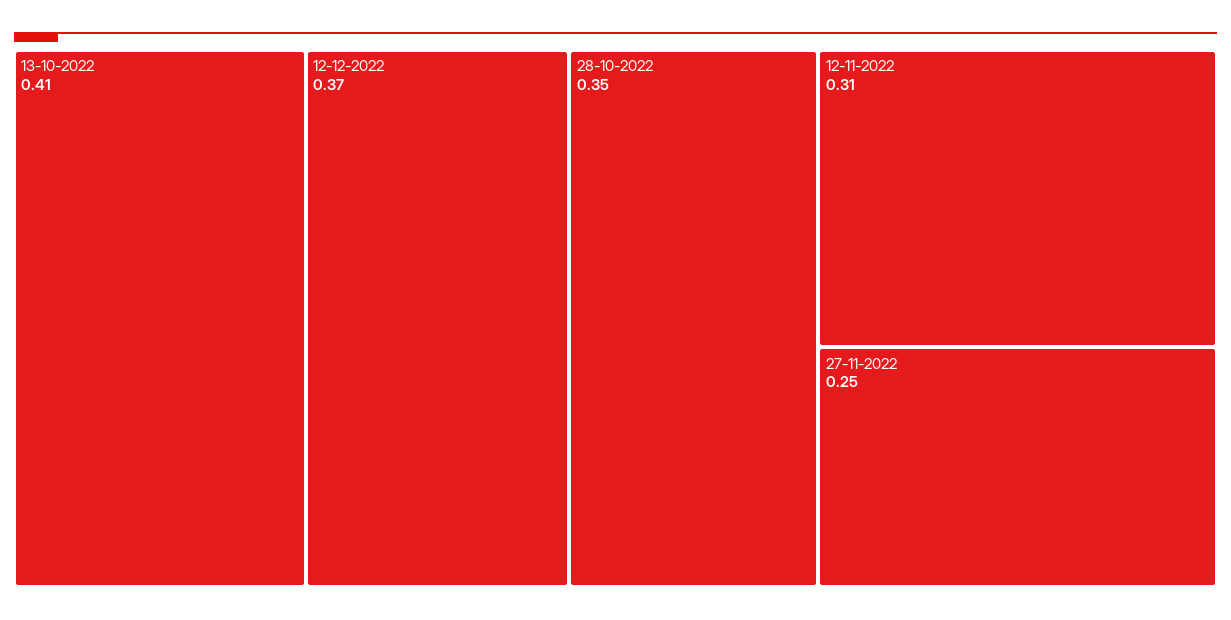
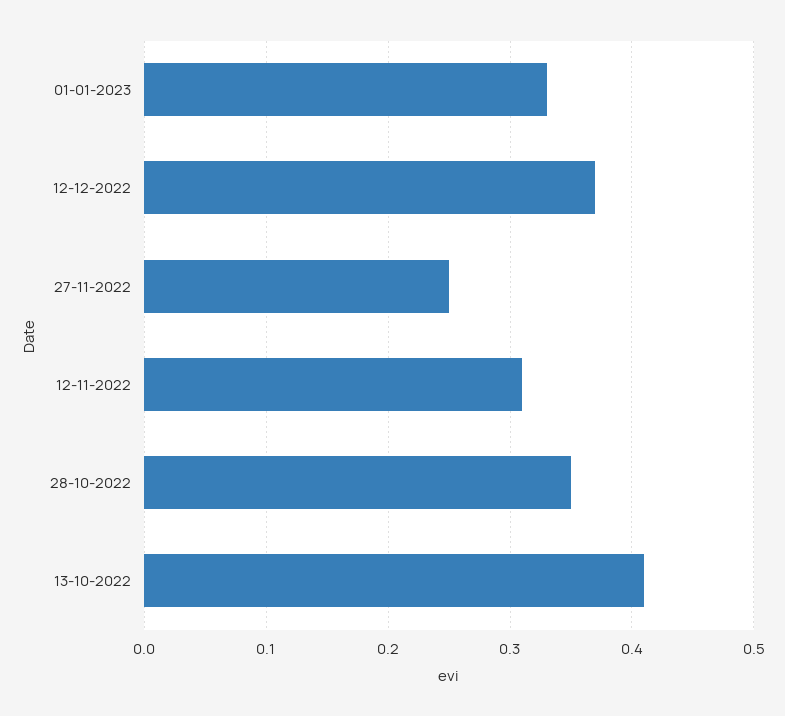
01-01-2023: none -> 0.33

